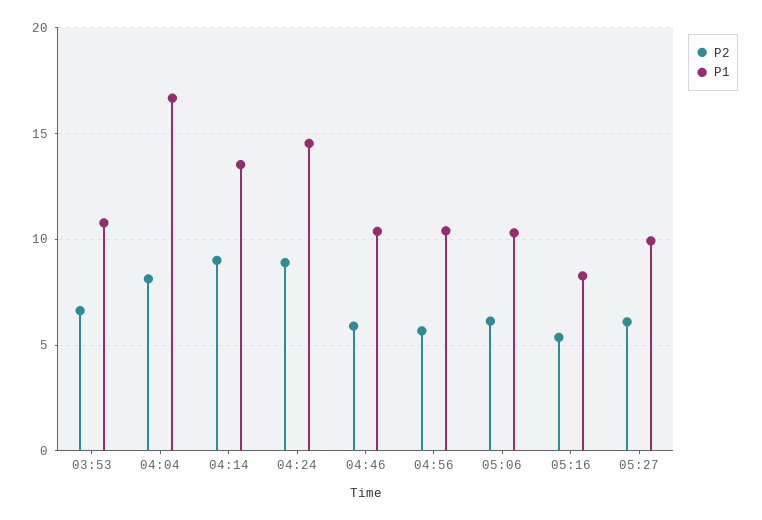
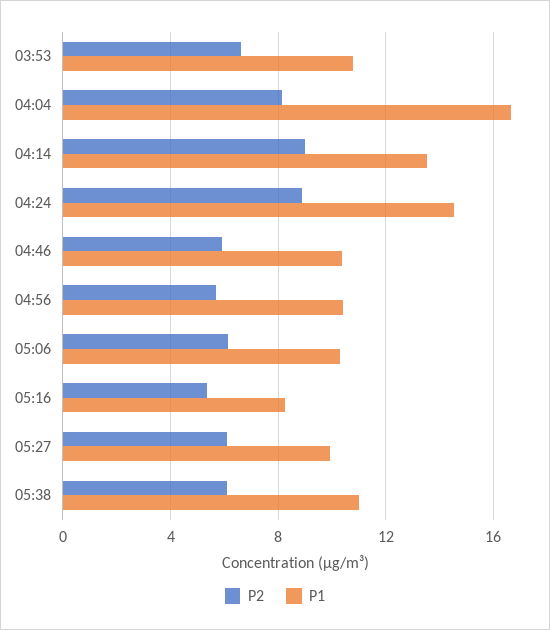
P2, 05:38: none -> 6
P1, 05:38: none -> 11

